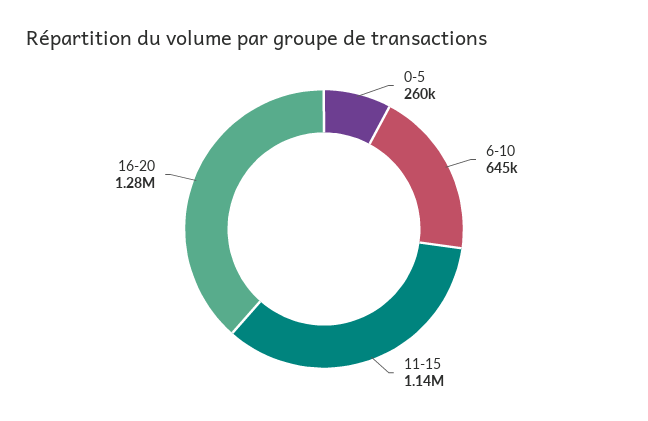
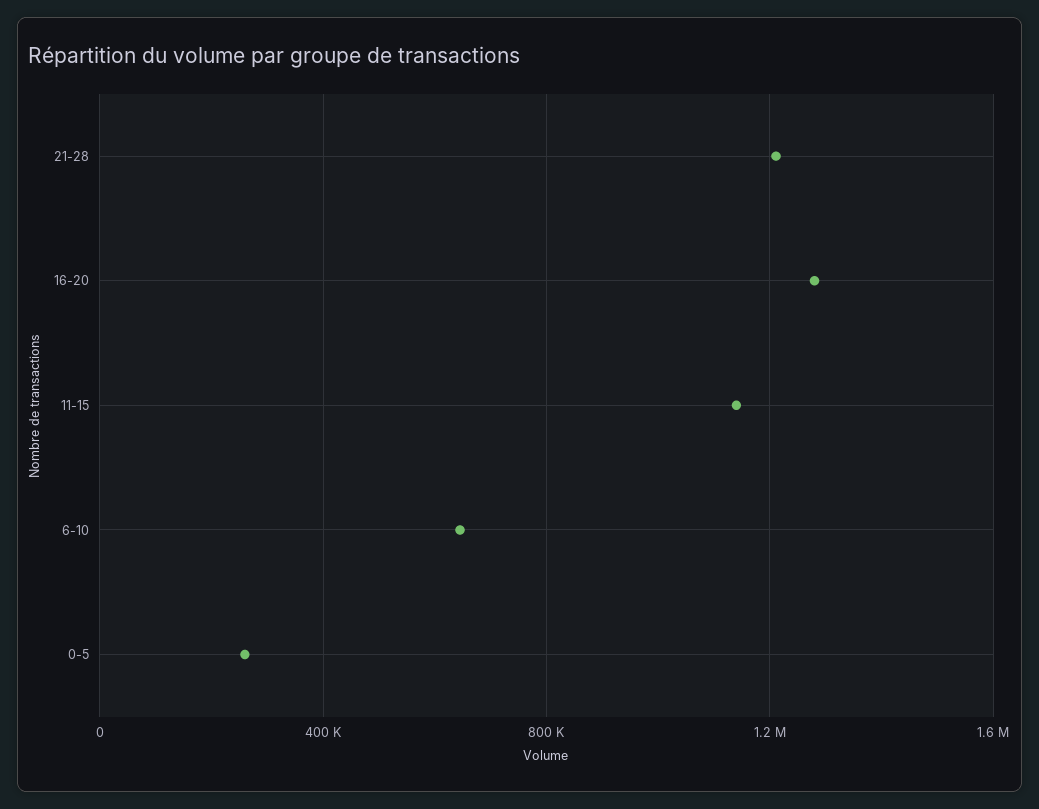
21-28: none -> 1200000

